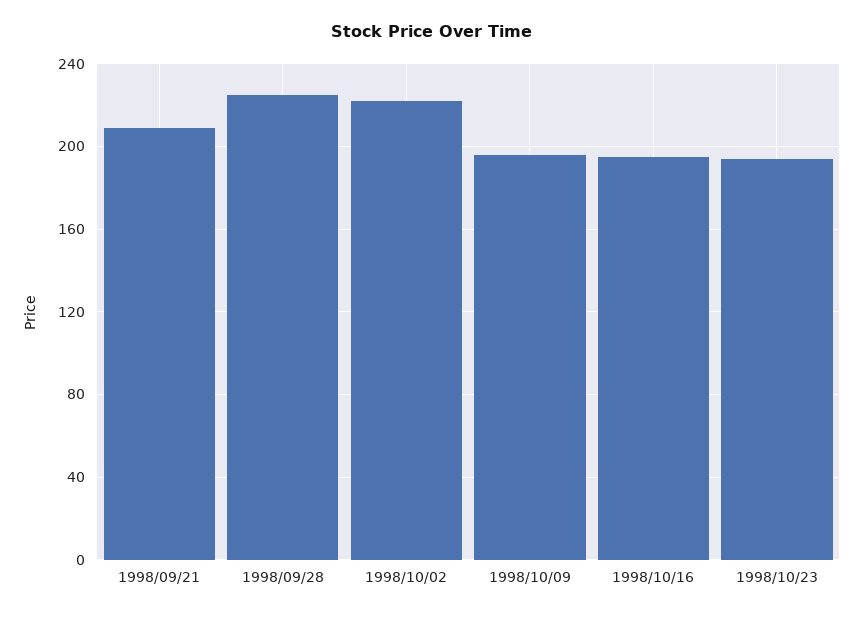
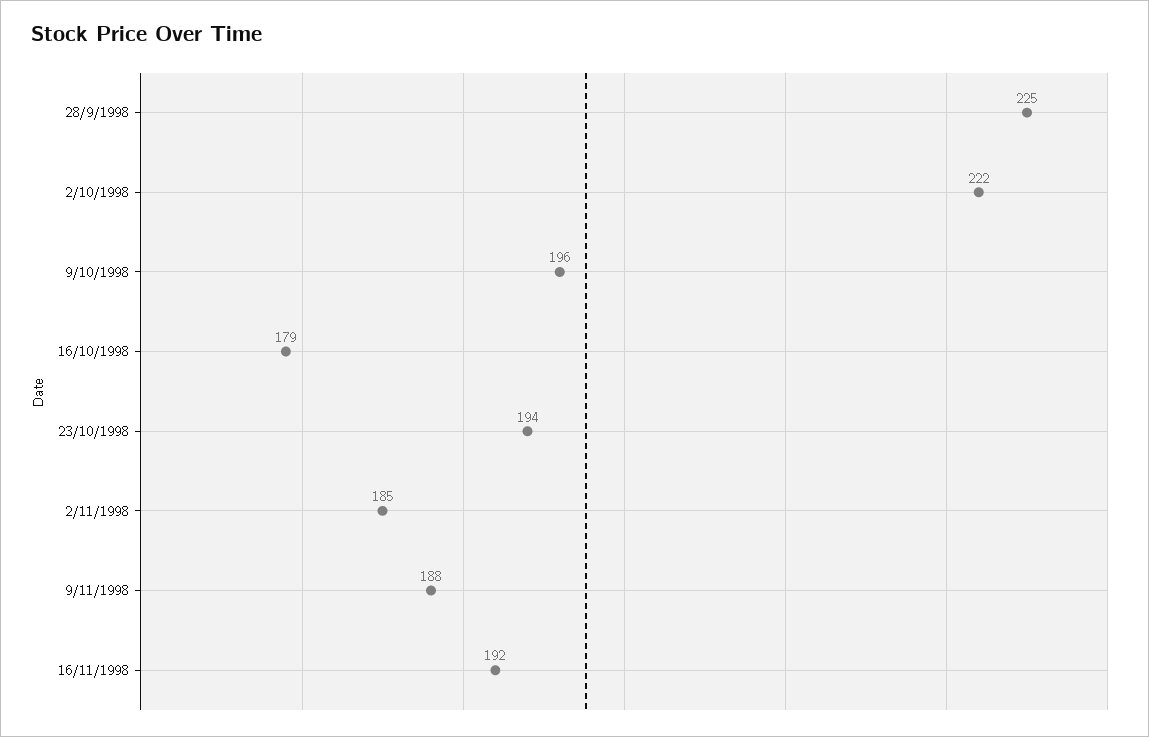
1998/09/21: 210 -> none
1998/10/16: 195 -> 179
2/11/1998: none -> 185
9/11/1998: none -> 188
16/11/1998: none -> 192

